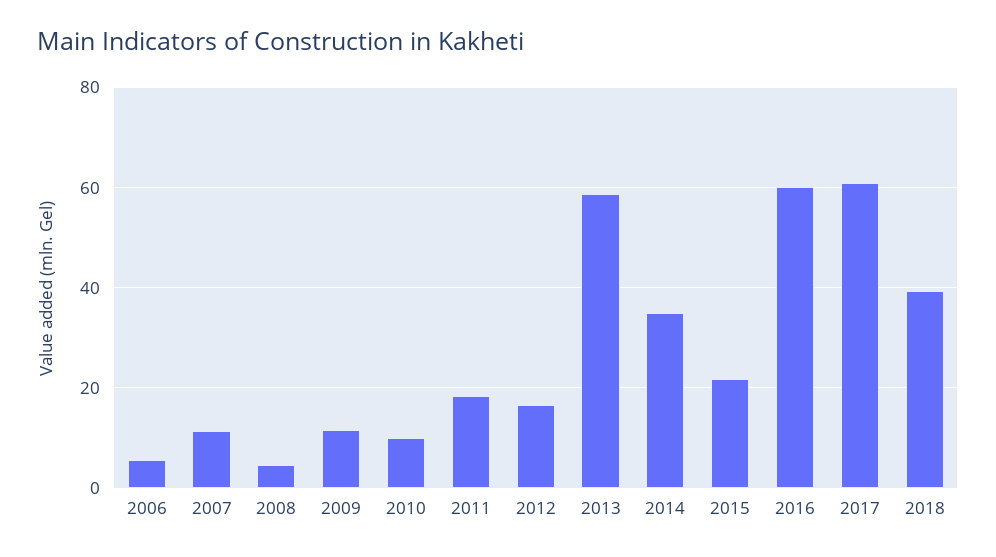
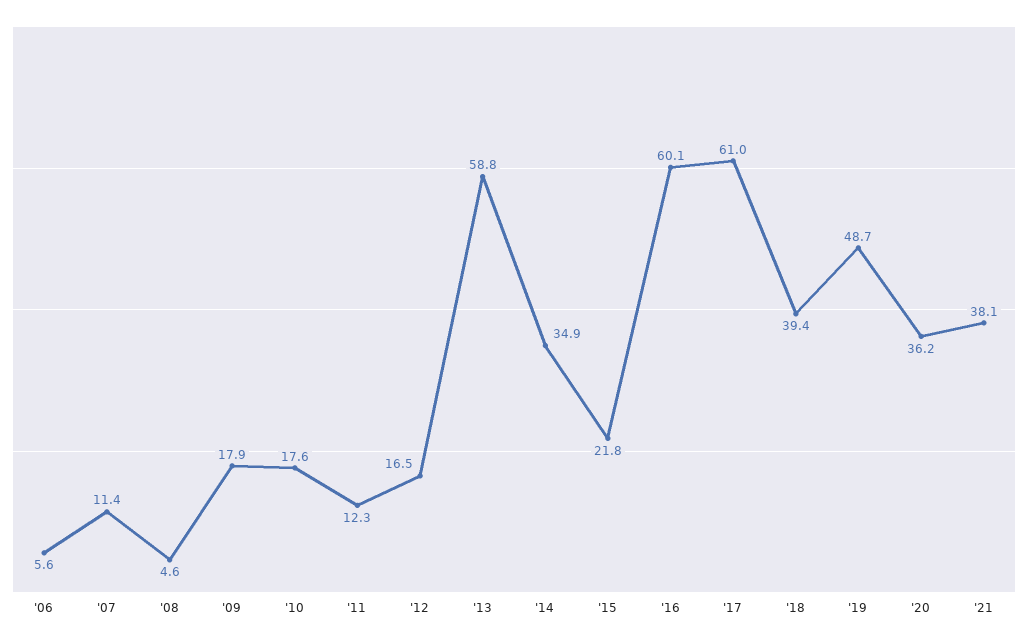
2009: 12 -> 17.9
2010: 10 -> 17.6
2011: 18 -> 12.3
'19: none -> 48.7
'20: none -> 36.2
'21: none -> 38.1

